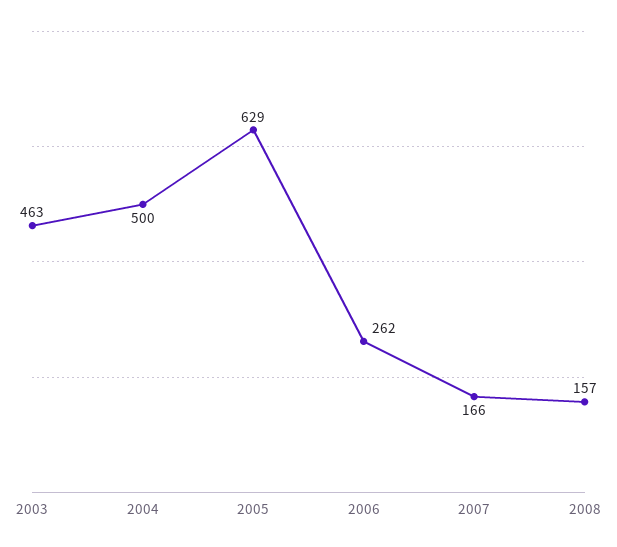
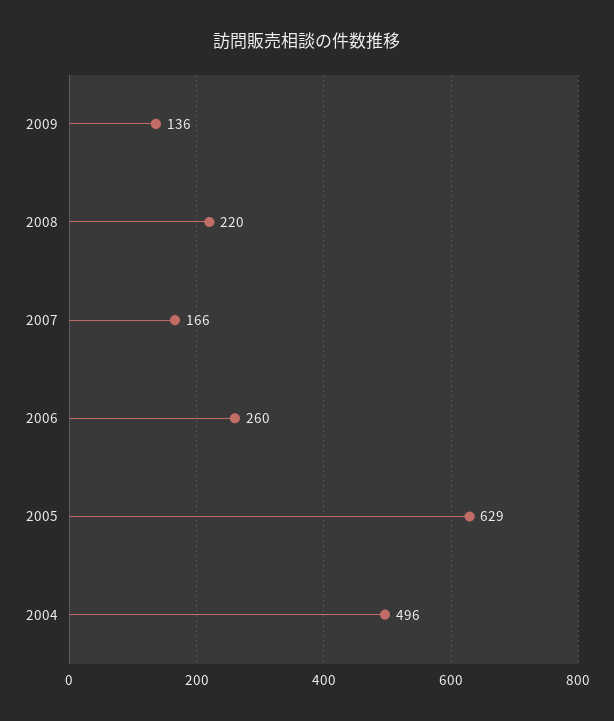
2003: 463 -> none
2004: 500 -> 496
2006: 262 -> 260
2008: 157 -> 220
2009: none -> 136

